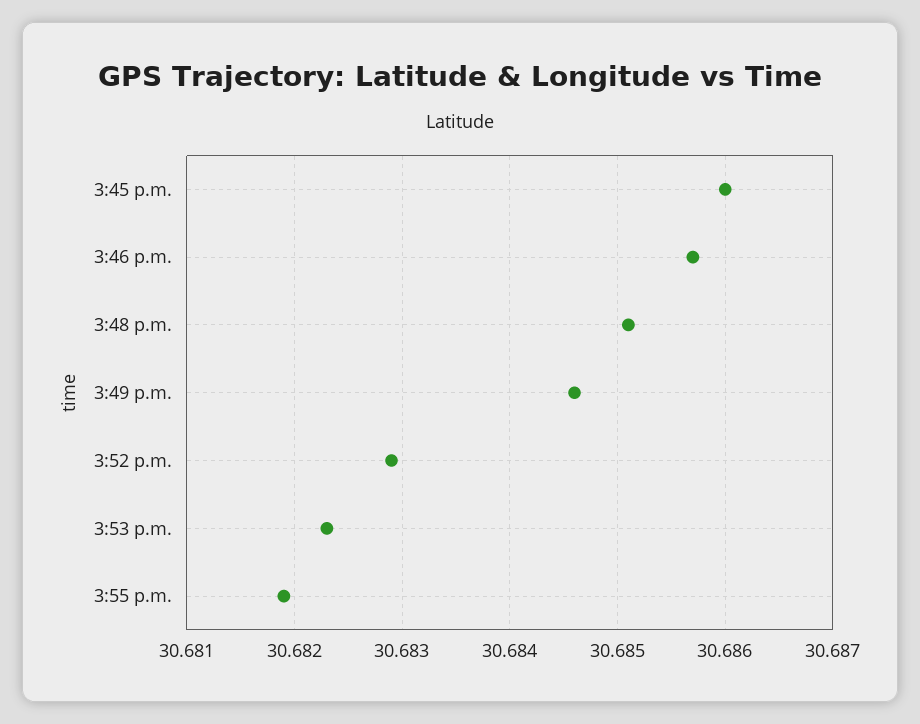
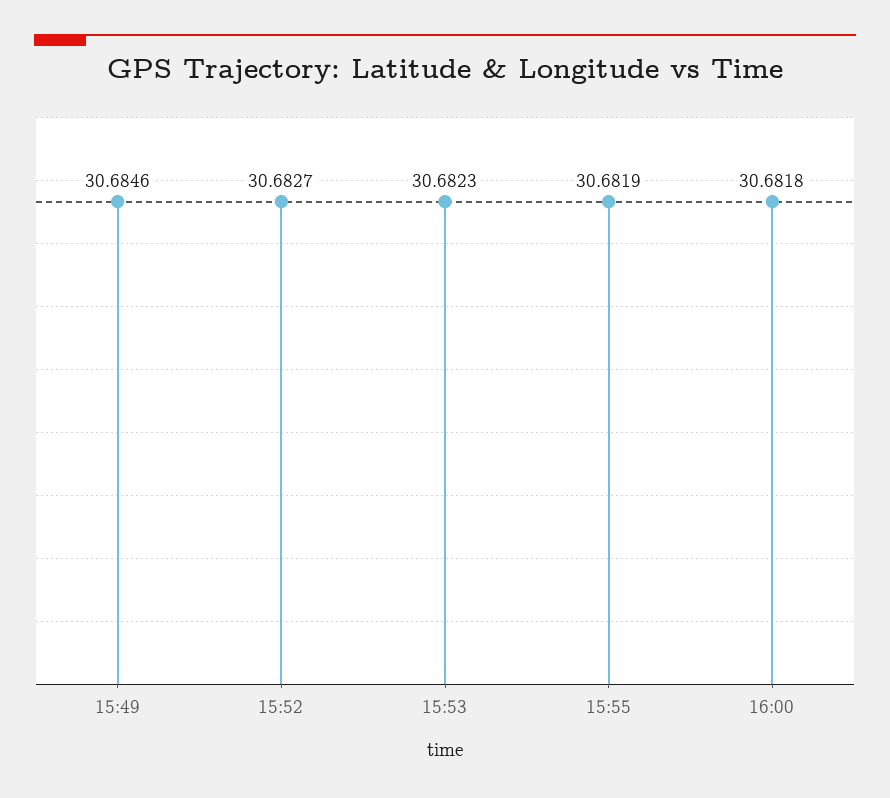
3:45 p.m.: 30.686 -> none
3:46 p.m.: 30.6857 -> none
3:48 p.m.: 30.6851 -> none
3:52 p.m.: 30.6829 -> 30.6827
16:00: none -> 30.6818

